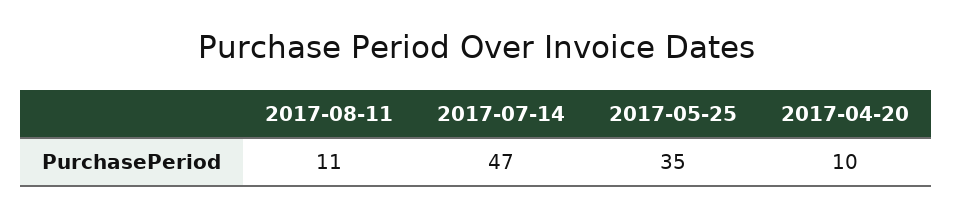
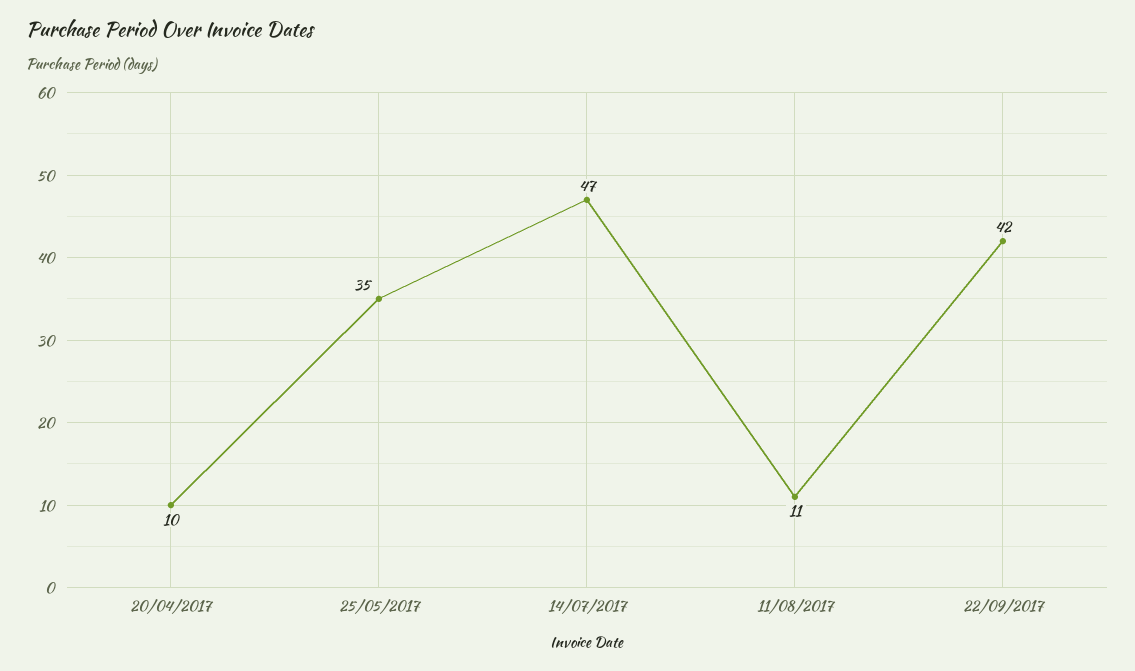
22/09/2017: none -> 42

